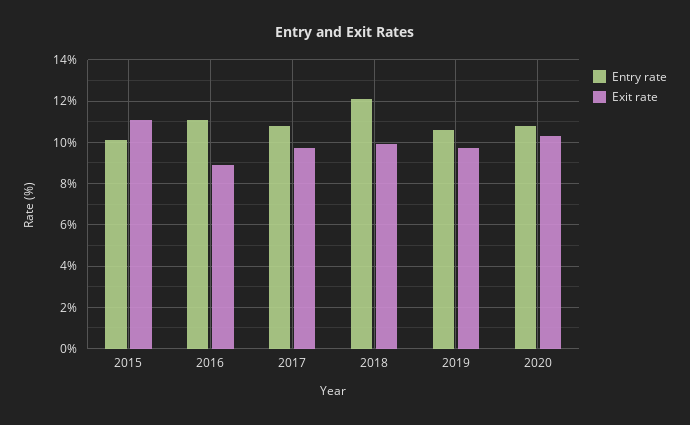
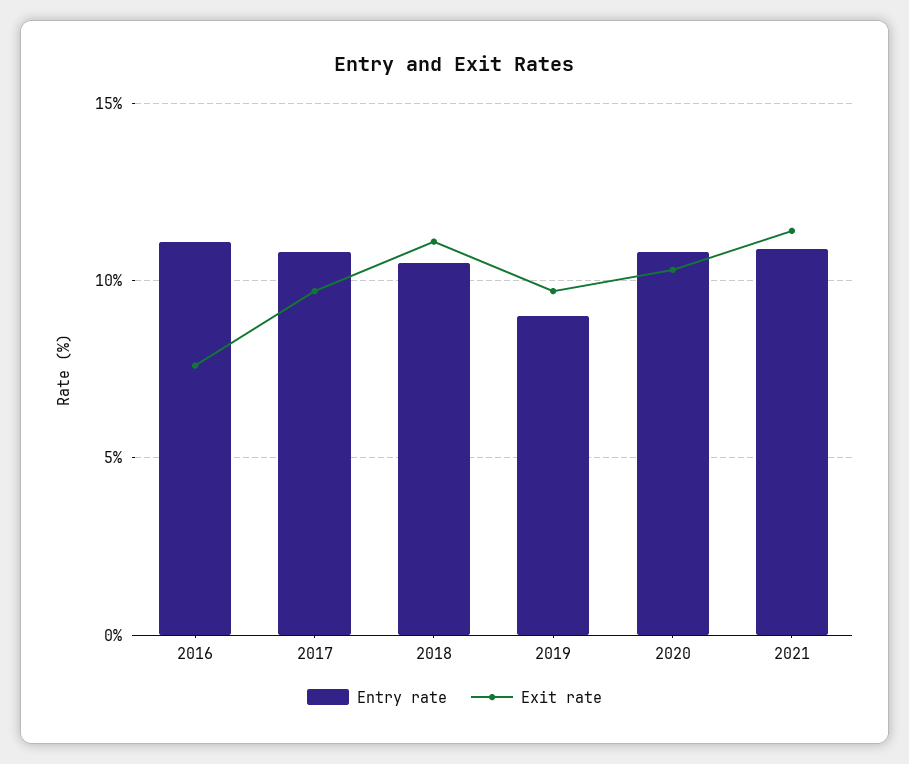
Entry rate, 2015: 10 -> none
Exit rate, 2015: 11 -> none
Exit rate, 2016: 9 -> 7.5
Entry rate, 2018: 12 -> 10.5
Exit rate, 2018: 10 -> 11
Entry rate, 2019: 10.5 -> 9
Entry rate, 2021: none -> 11
Exit rate, 2021: none -> 11.5

